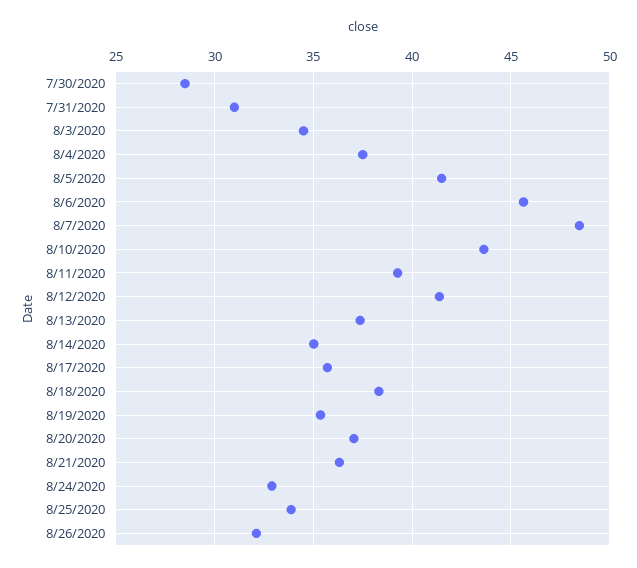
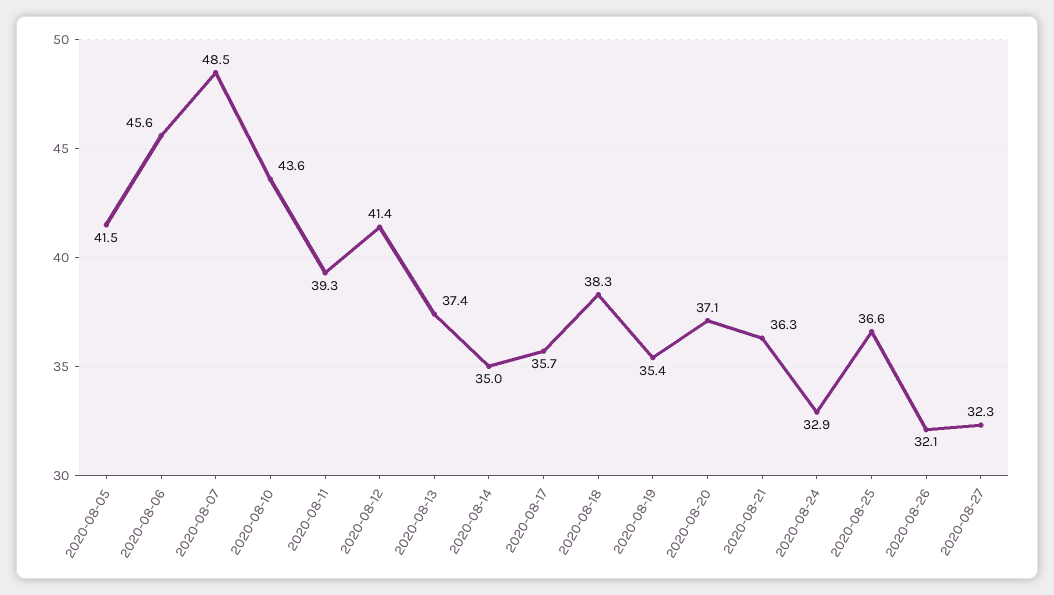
7/30/2020: 28.5 -> none
7/31/2020: 31 -> none
8/3/2020: 34.5 -> none
8/4/2020: 37.5 -> none
8/25/2020: 34 -> 36.6
2020-08-27: none -> 32.3

